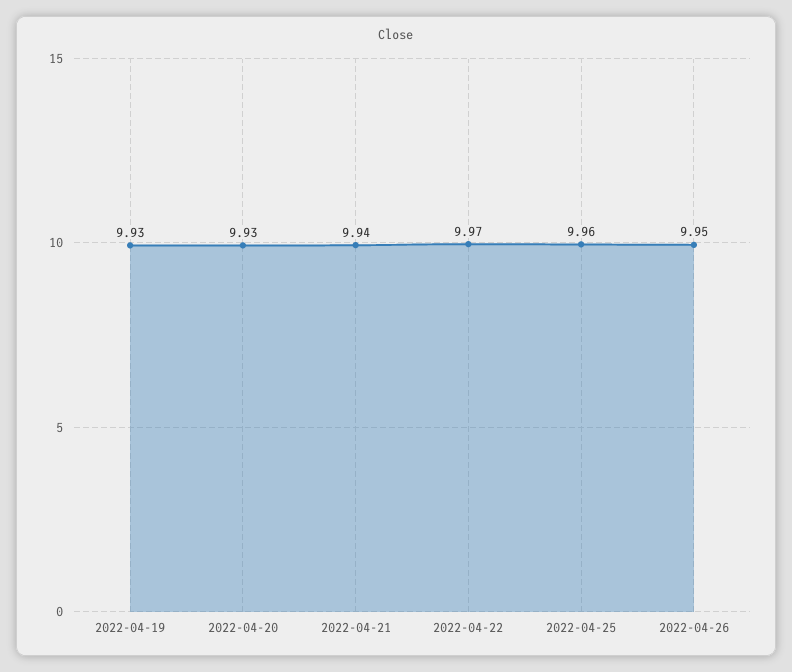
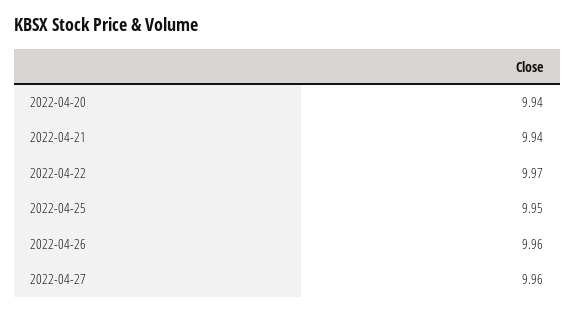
2022-04-19: 9.93 -> none
2022-04-20: 9.93 -> 9.94
2022-04-25: 9.96 -> 9.95
2022-04-26: 9.95 -> 9.96
2022-04-27: none -> 9.96

